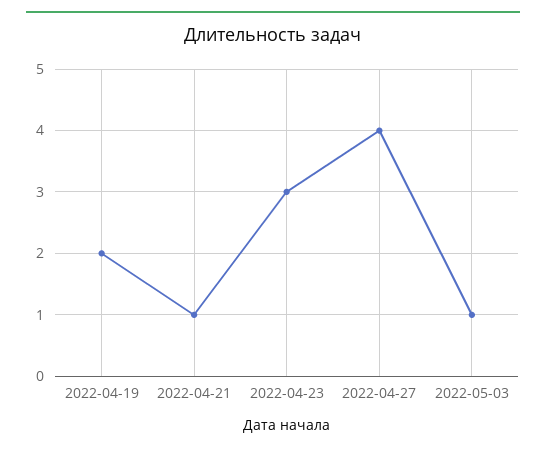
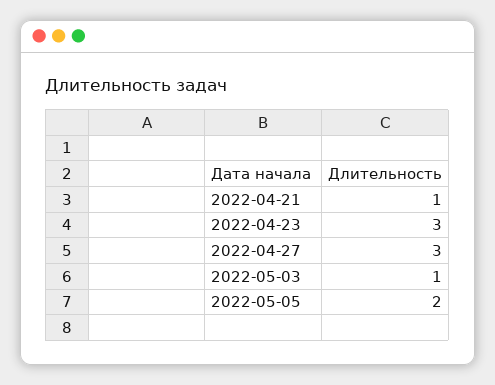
2022-04-19: 2 -> none
2022-04-27: 4 -> 3
2022-05-05: none -> 2

